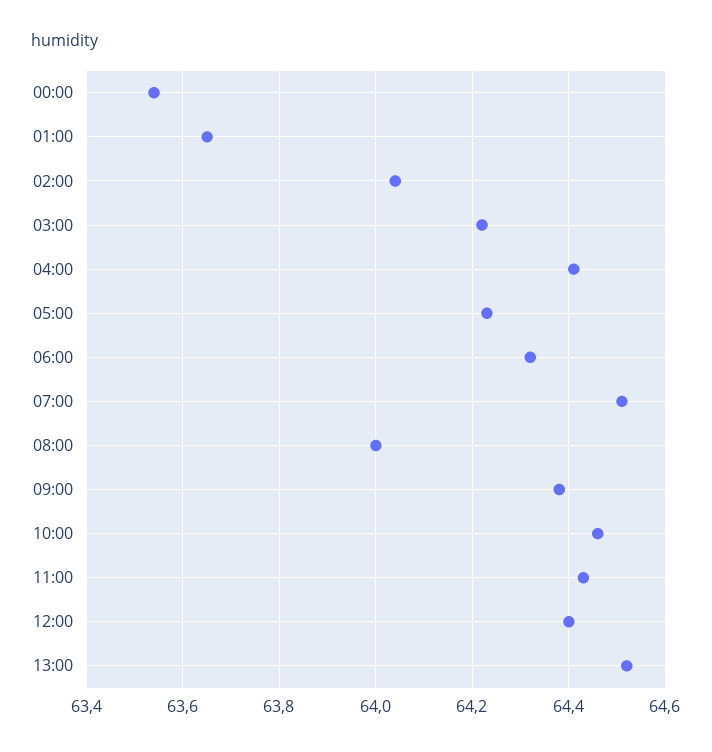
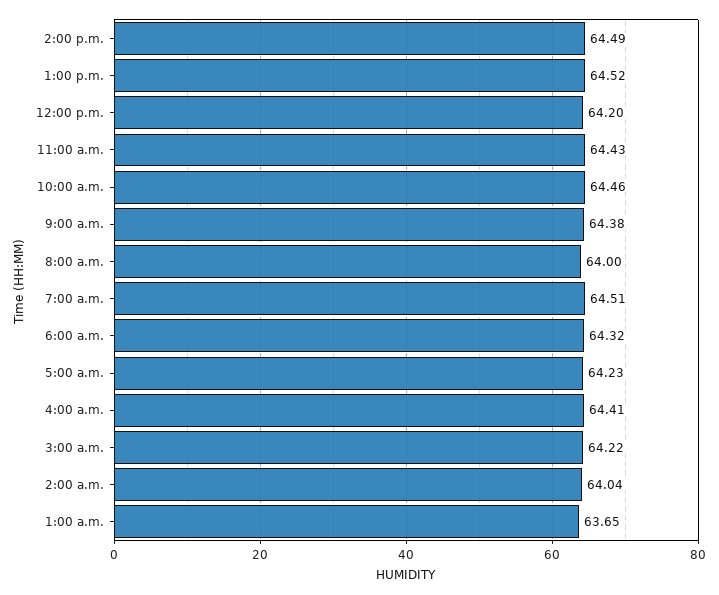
00:00: 63.55 -> none
12:00: 64.4 -> 64.2
2:00 p.m.: none -> 64.49

